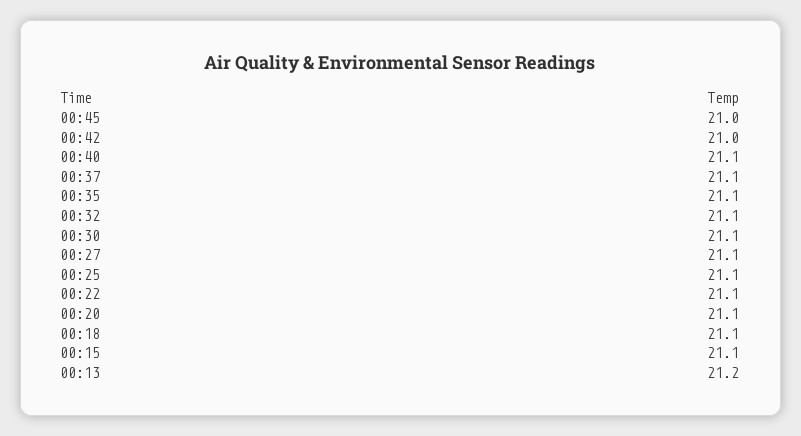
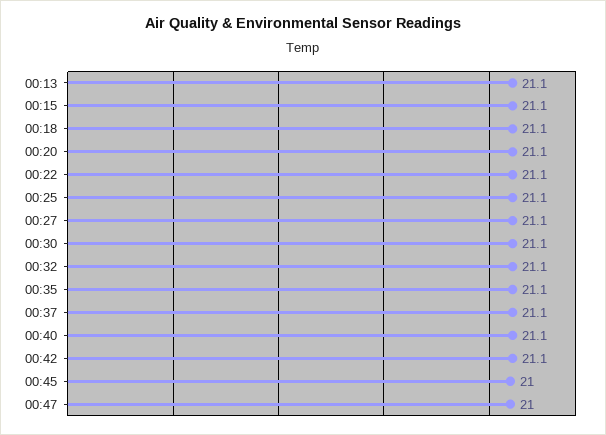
00:42: 21 -> 21.1
00:13: 21.2 -> 21.1
00:47: none -> 21

